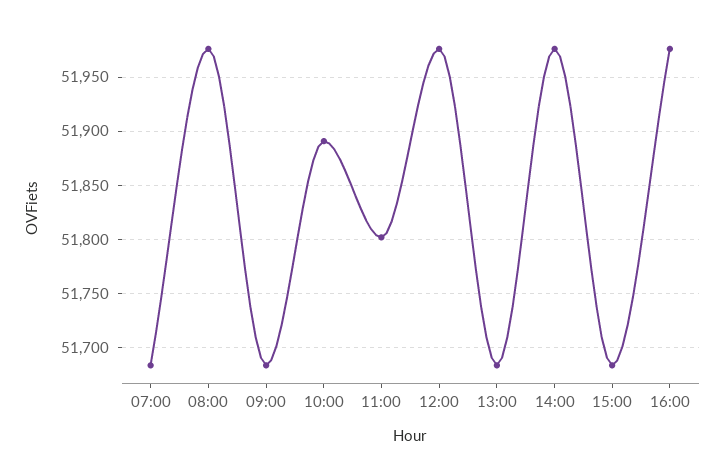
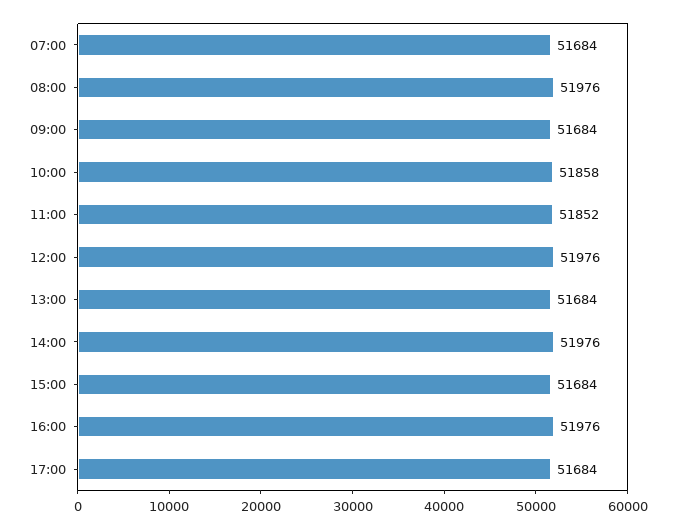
10:00: 51890 -> 51858
11:00: 51800 -> 51852
17:00: none -> 51684

